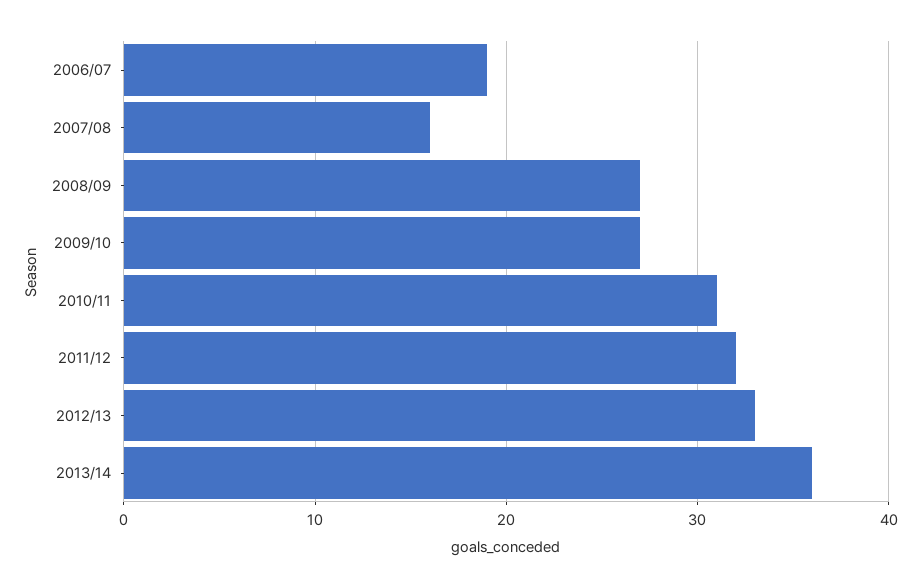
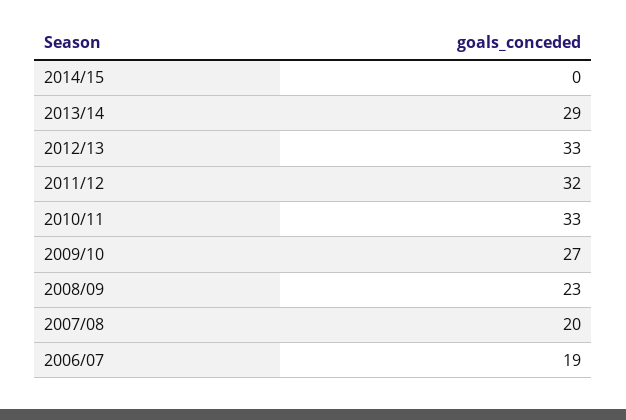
2007/08: 16 -> 20
2008/09: 27 -> 23
2010/11: 31 -> 33
2013/14: 36 -> 29
2014/15: none -> 0

